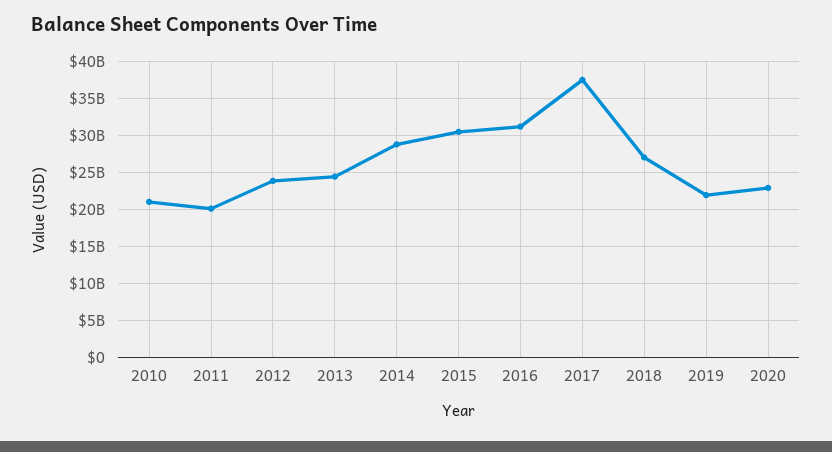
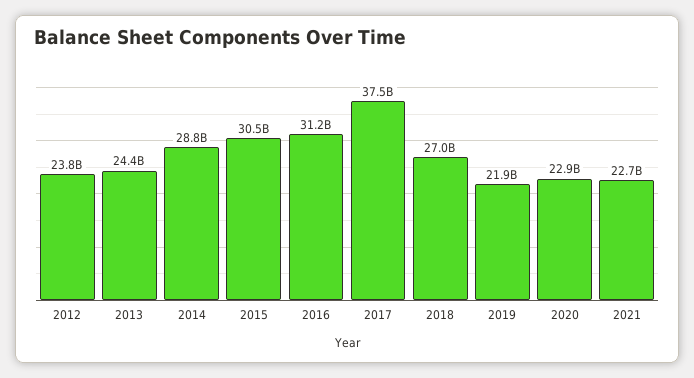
2010: 21000000000 -> none
2011: 20000000000 -> none
2021: none -> 22700000000

